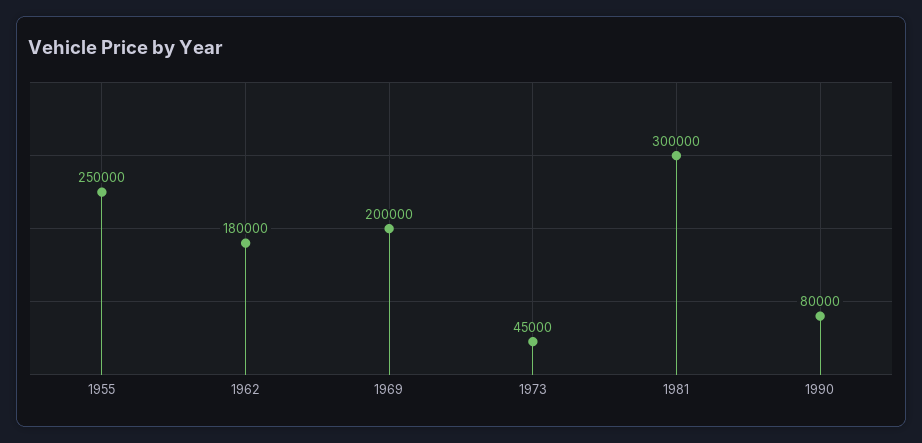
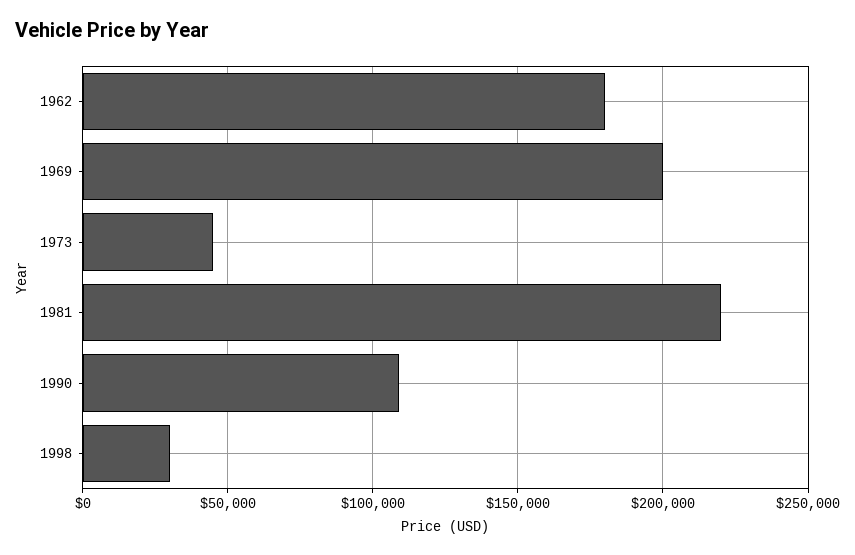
1955: 250000 -> none
1981: 300000 -> 220000
1990: 80000 -> 110000
1998: none -> 30000

